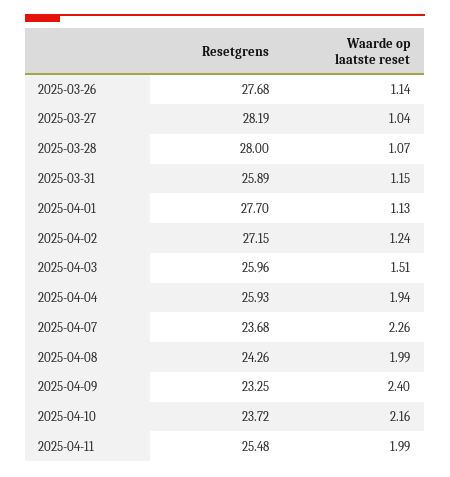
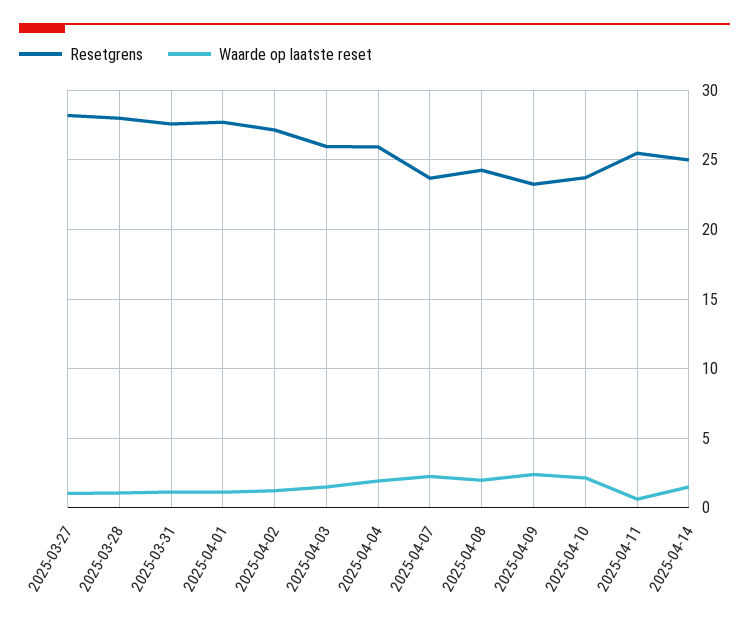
Resetgrens, 2025-03-26: 27.68 -> none
Waarde op laatste reset, 2025-03-26: 1.14 -> none
Resetgrens, 2025-03-31: 25.89 -> 27.5
Waarde op laatste reset, 2025-04-11: 1.99 -> 0.5
Resetgrens, 2025-04-14: none -> 25
Waarde op laatste reset, 2025-04-14: none -> 1.5

